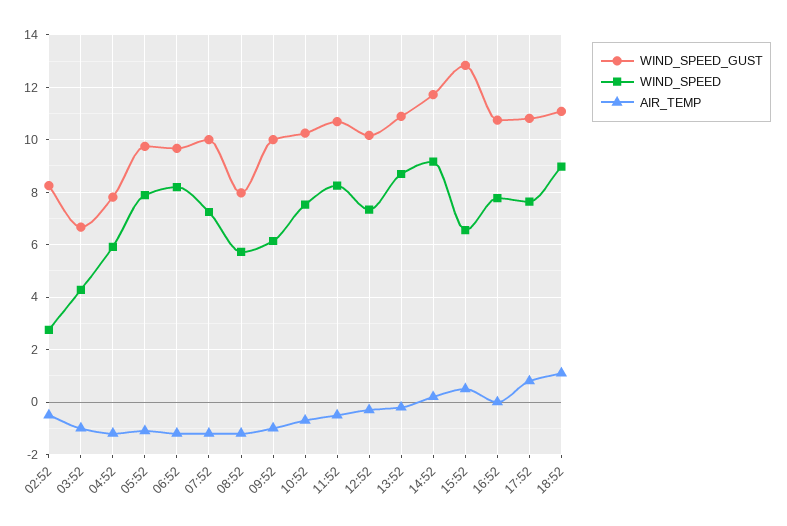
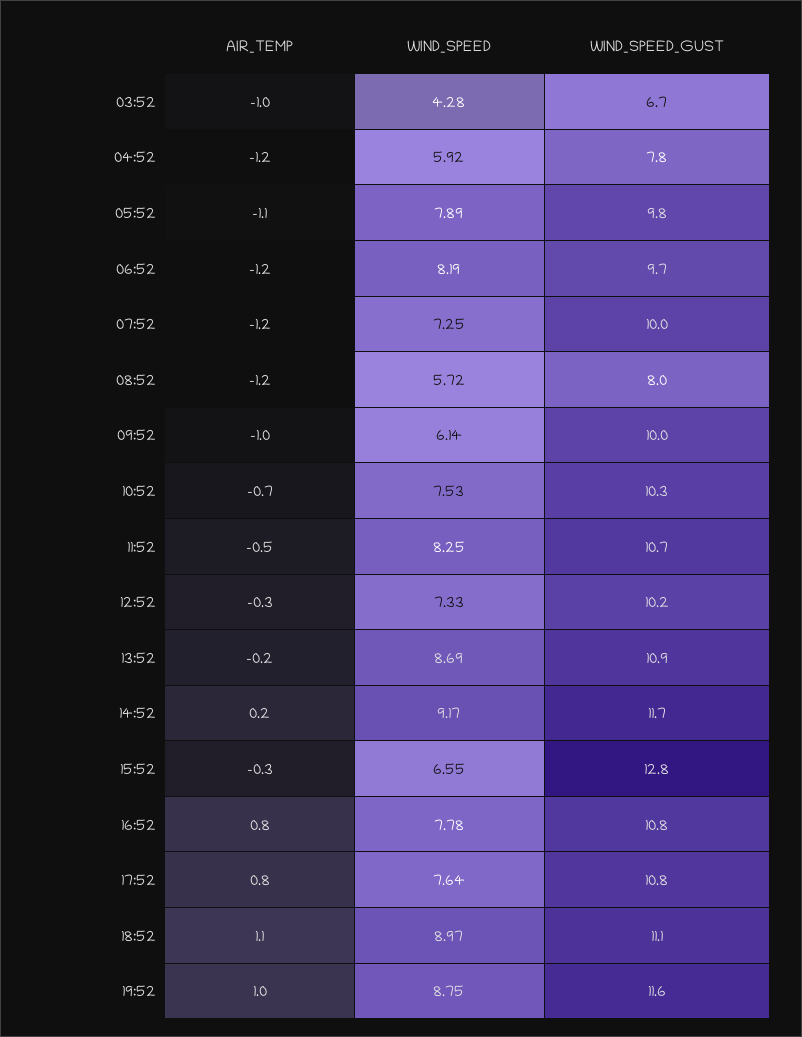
WIND_SPEED_GUST, 02:52: 8.25 -> none
WIND_SPEED, 02:52: 2.75 -> none
AIR_TEMP, 02:52: -0.5 -> none
AIR_TEMP, 15:52: 0.5 -> -0.3
AIR_TEMP, 16:52: 0 -> 0.8
AIR_TEMP, 19:52: none -> 1
WIND_SPEED, 19:52: none -> 8.75
WIND_SPEED_GUST, 19:52: none -> 11.6

